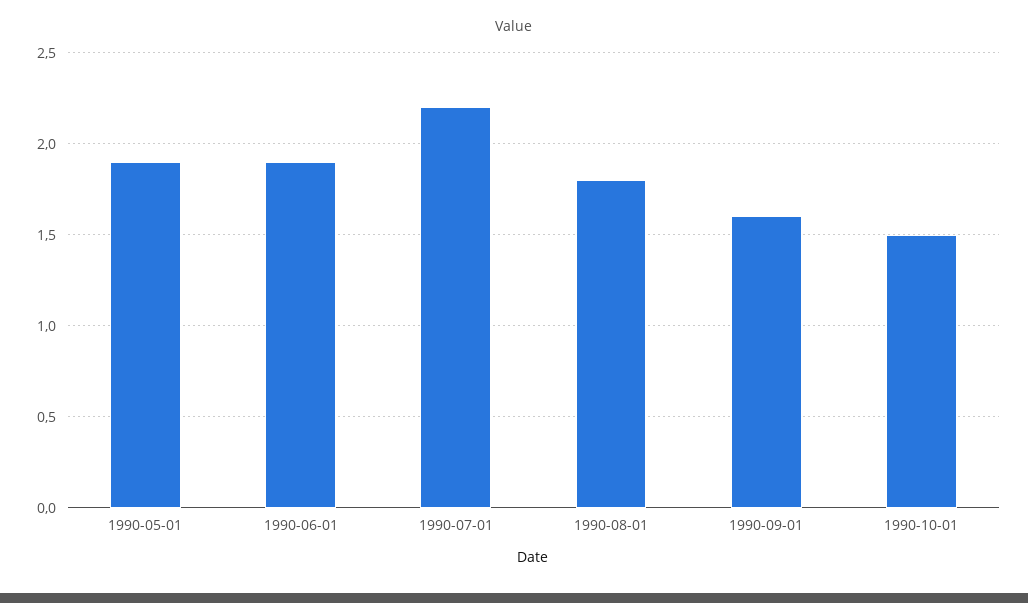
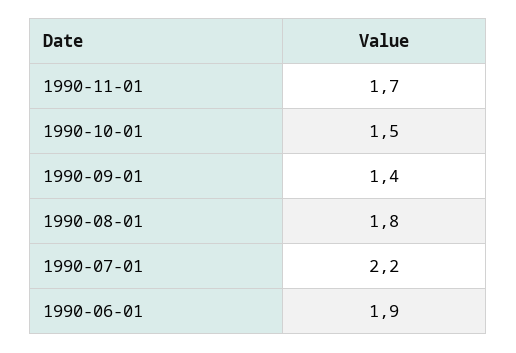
1990-05-01: 1.9 -> none
1990-09-01: 1.6 -> 1.4
1990-11-01: none -> 1.7

